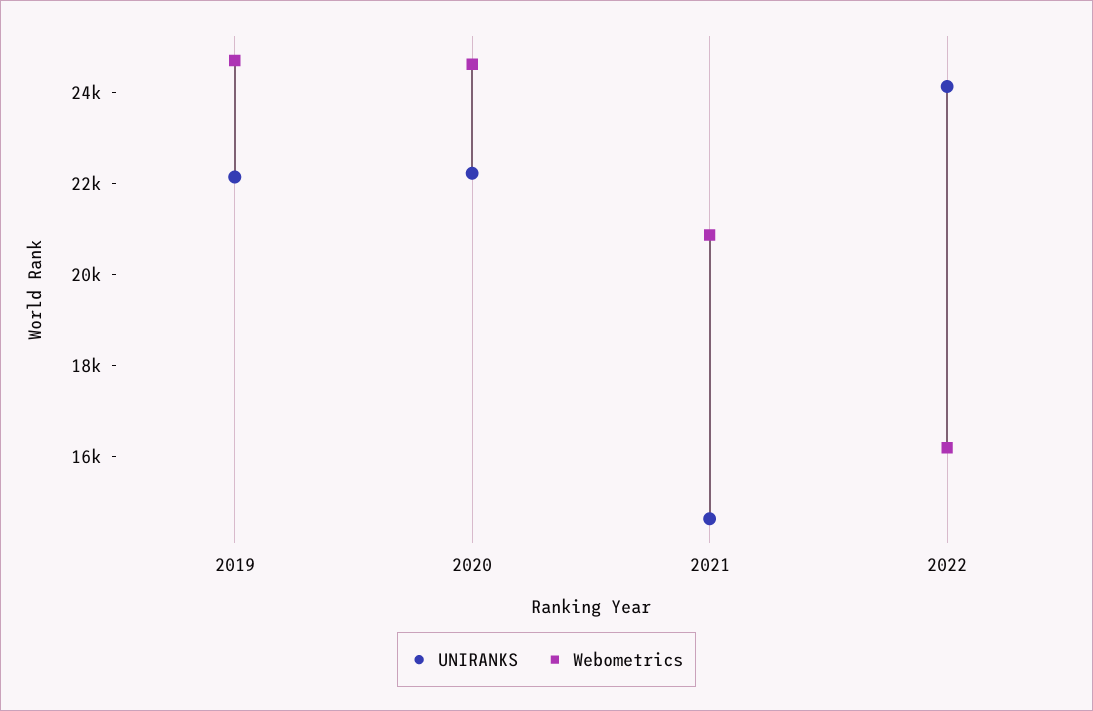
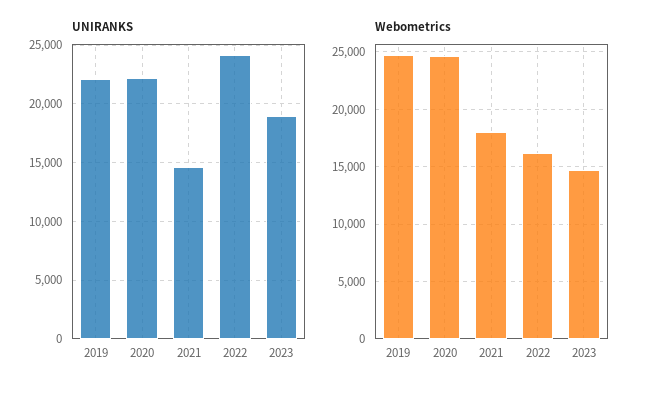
Webometrics, 2021: 21000 -> 18000
UNIRANKS, 2023: none -> 19000
Webometrics, 2023: none -> 15000

